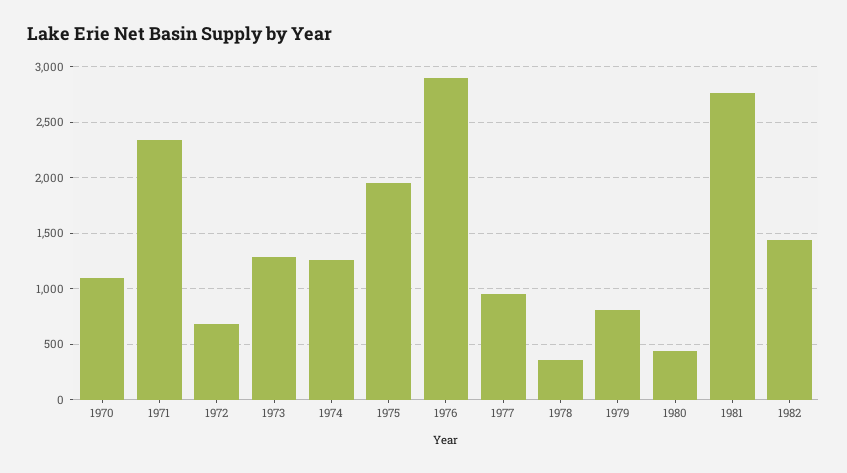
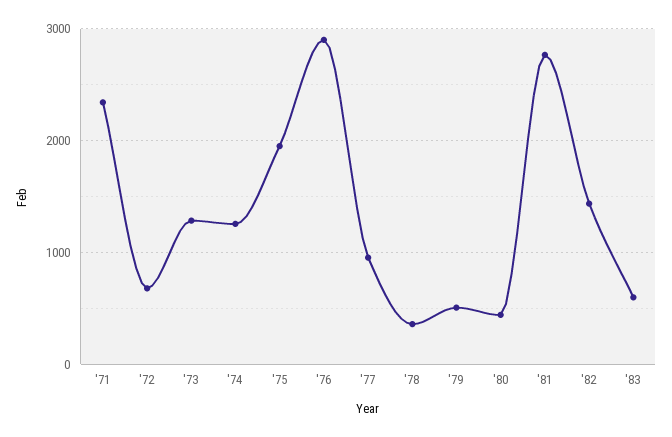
1970: 1100 -> none
1979: 800 -> 500
'83: none -> 600

